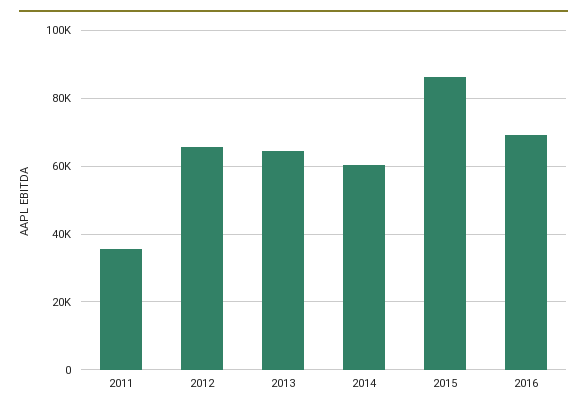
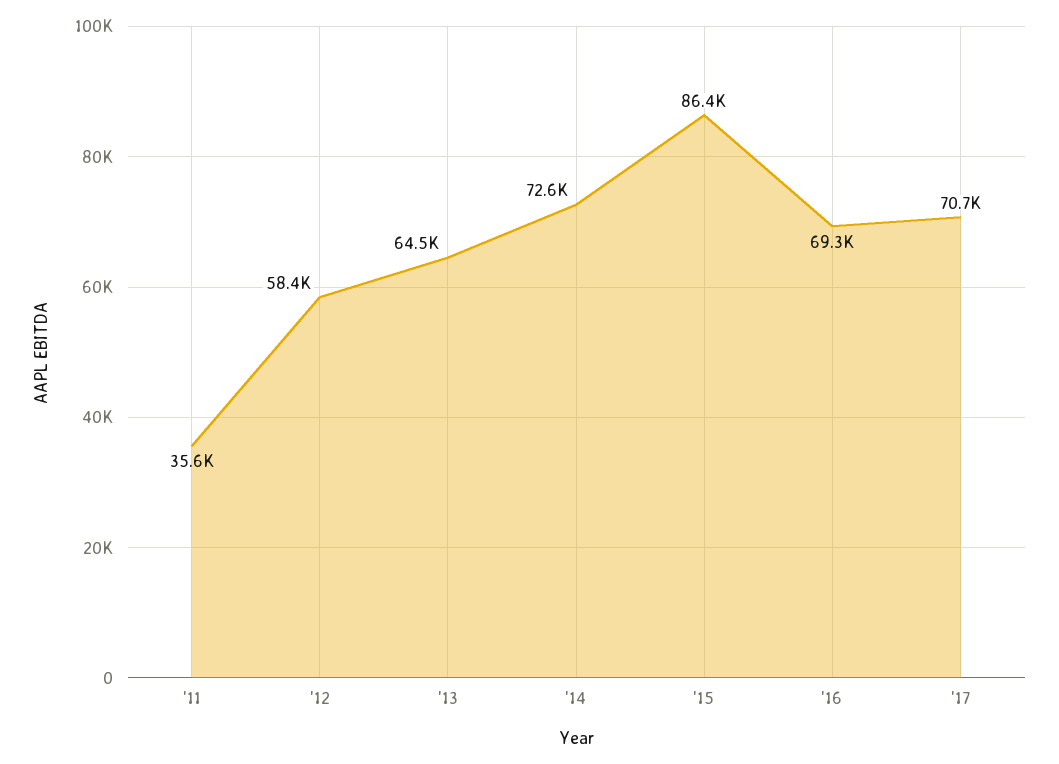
2012: 66000 -> 58400
2014: 60000 -> 72600
'17: none -> 70700

